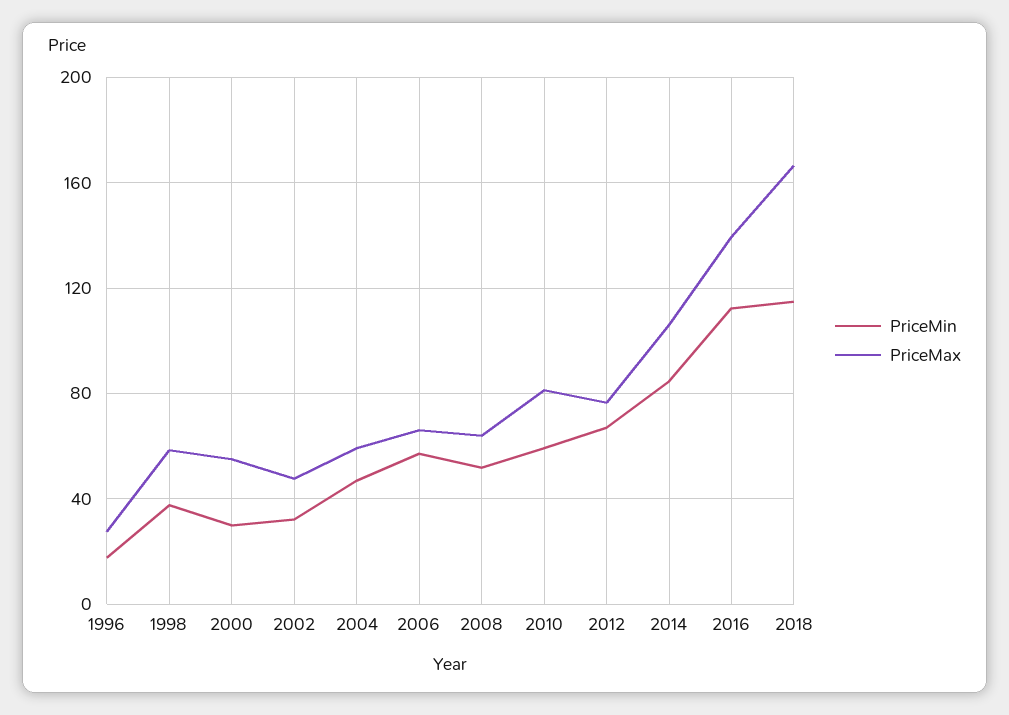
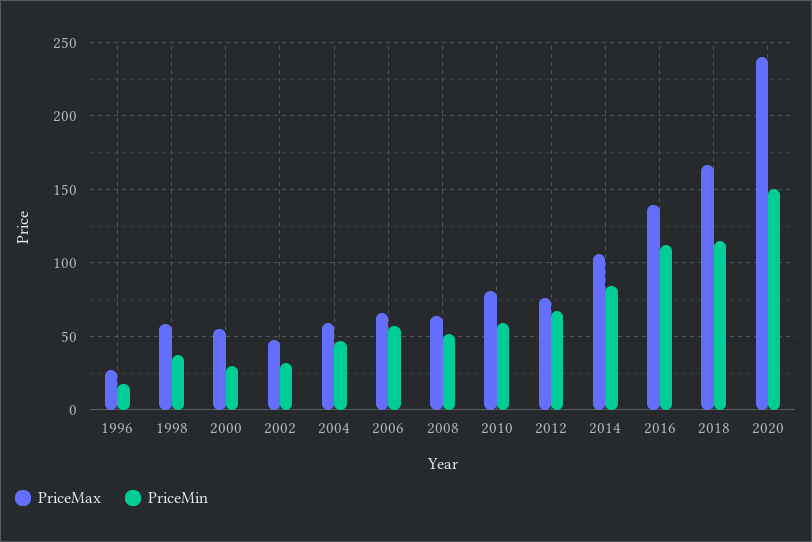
PriceMax, 2020: none -> 240
PriceMin, 2020: none -> 150

